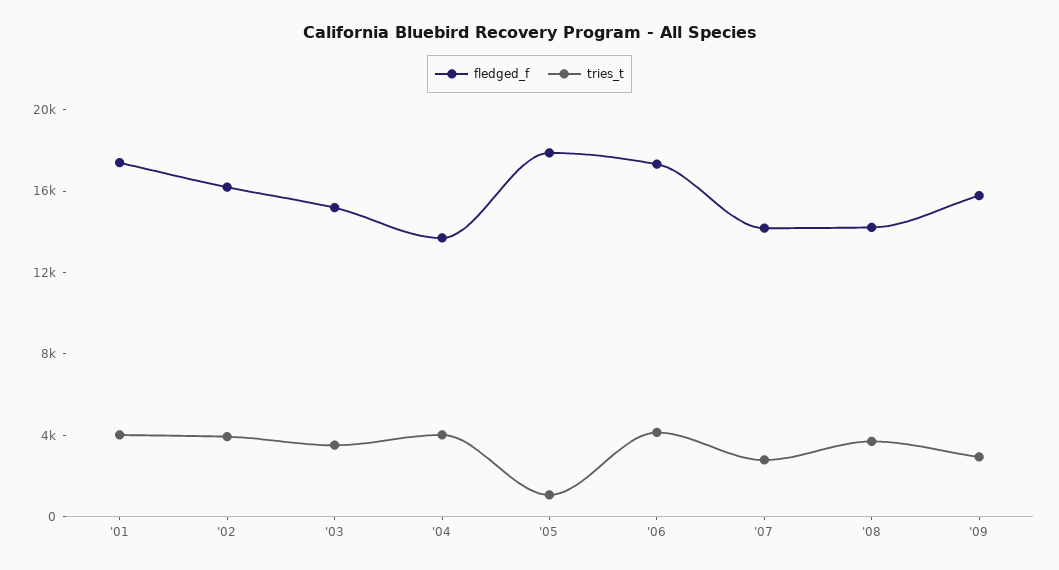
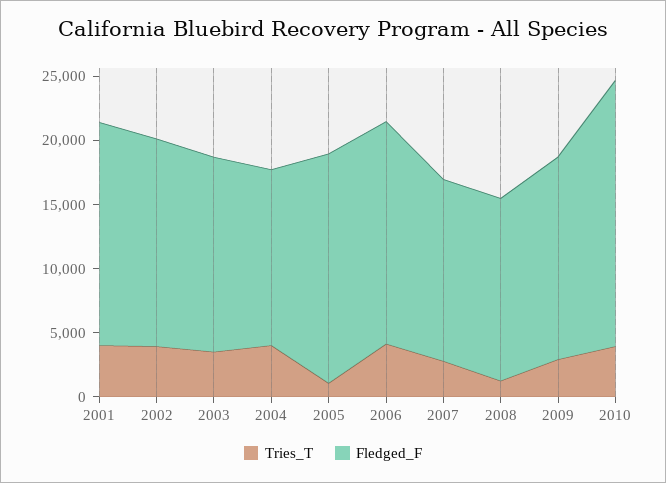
tries_t, '08: 4000 -> 1000
tries_t, 2010: none -> 4000
fledged_f, 2010: none -> 21000

